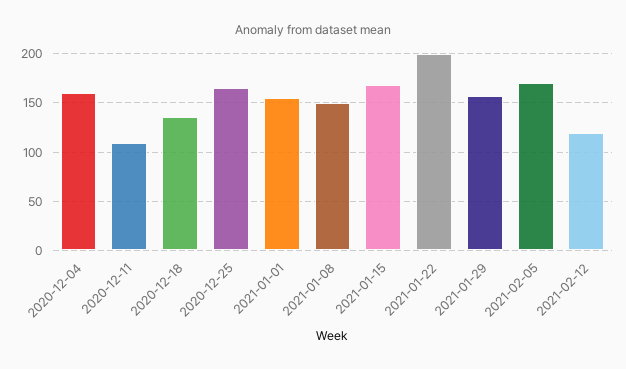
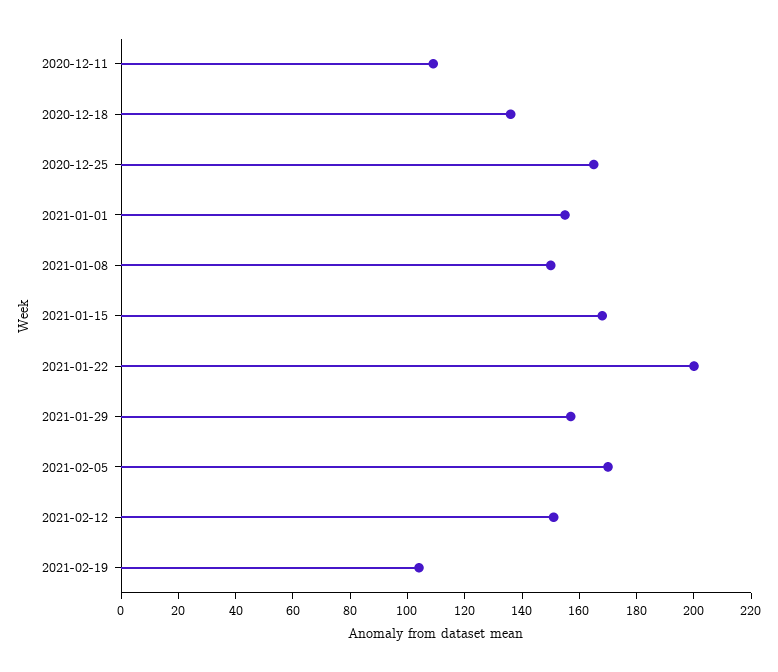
2020-12-04: 160 -> none
2021-02-12: 120 -> 150
2021-02-19: none -> 105

